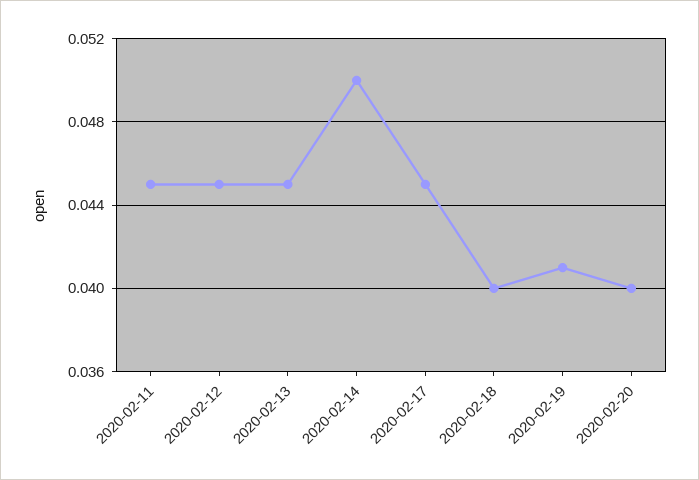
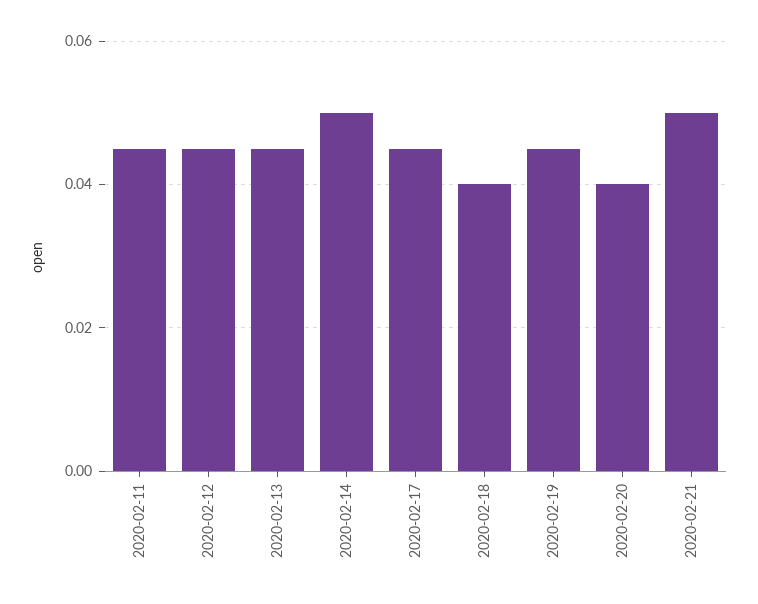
2020-02-19: 0.041 -> 0.045
2020-02-21: none -> 0.05

